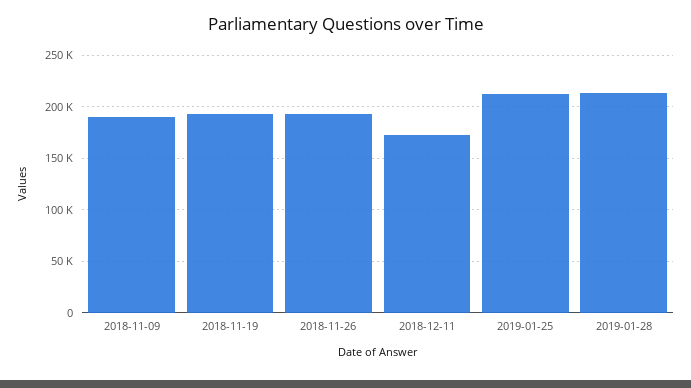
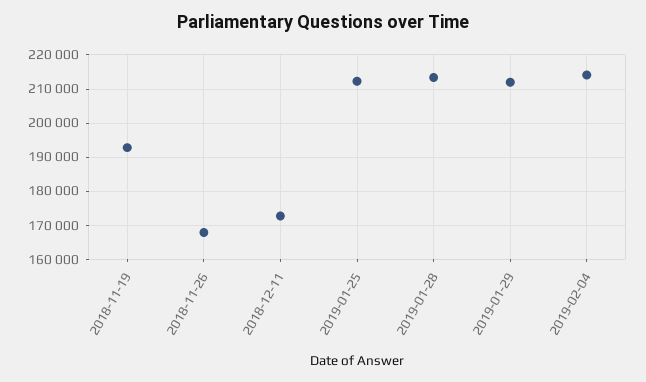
2018-11-09: 190000 -> none
2018-11-26: 190000 -> 168000
2019-01-29: none -> 212000
2019-02-04: none -> 214000

